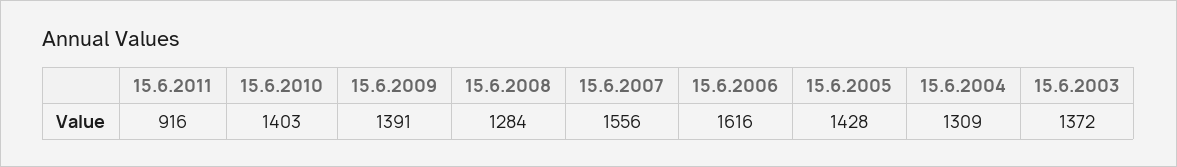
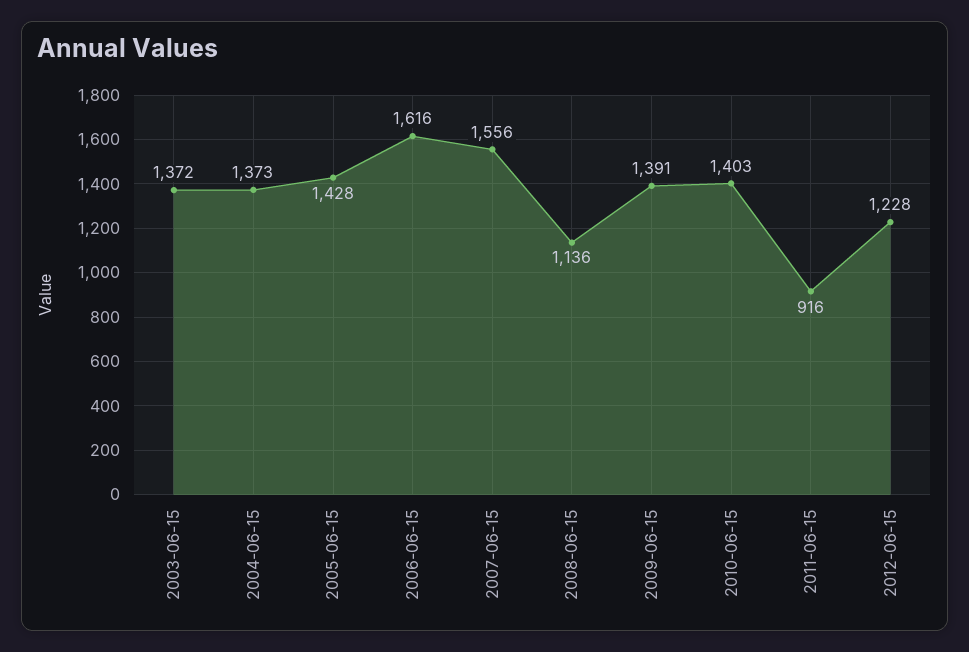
15.6.2008: 1284 -> 1136
15.6.2004: 1309 -> 1373
2012-06-15: none -> 1228

